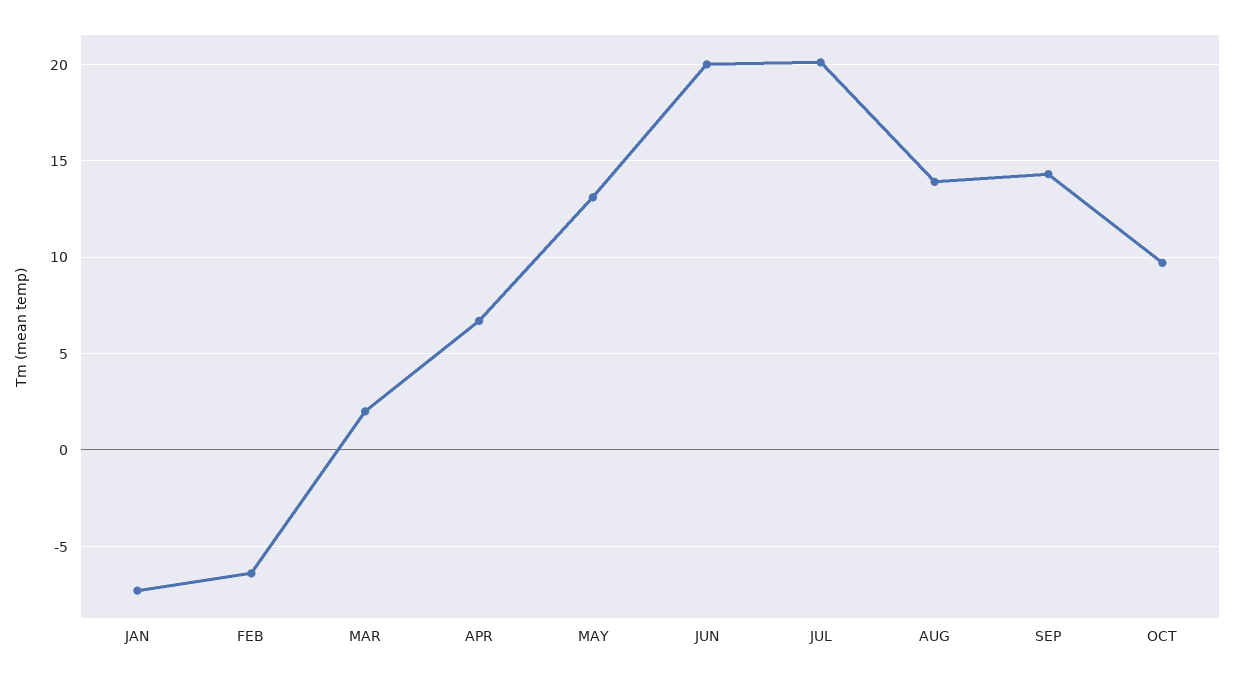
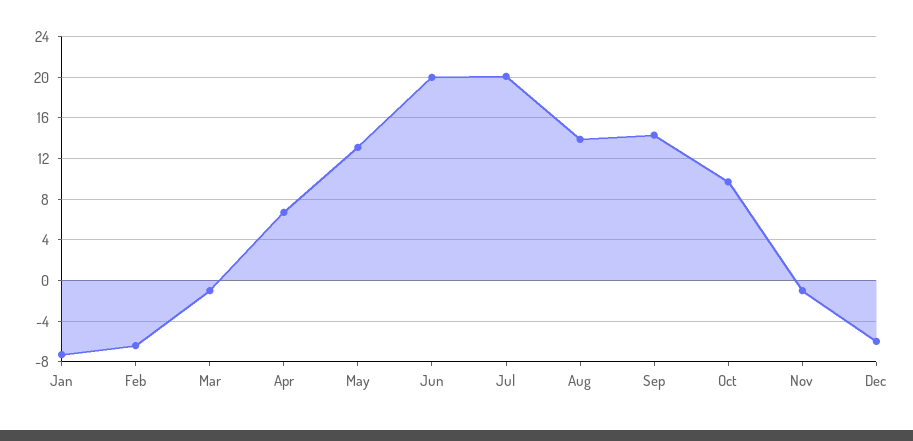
MAR: 2 -> -1
Nov: none -> -1
Dec: none -> -6

